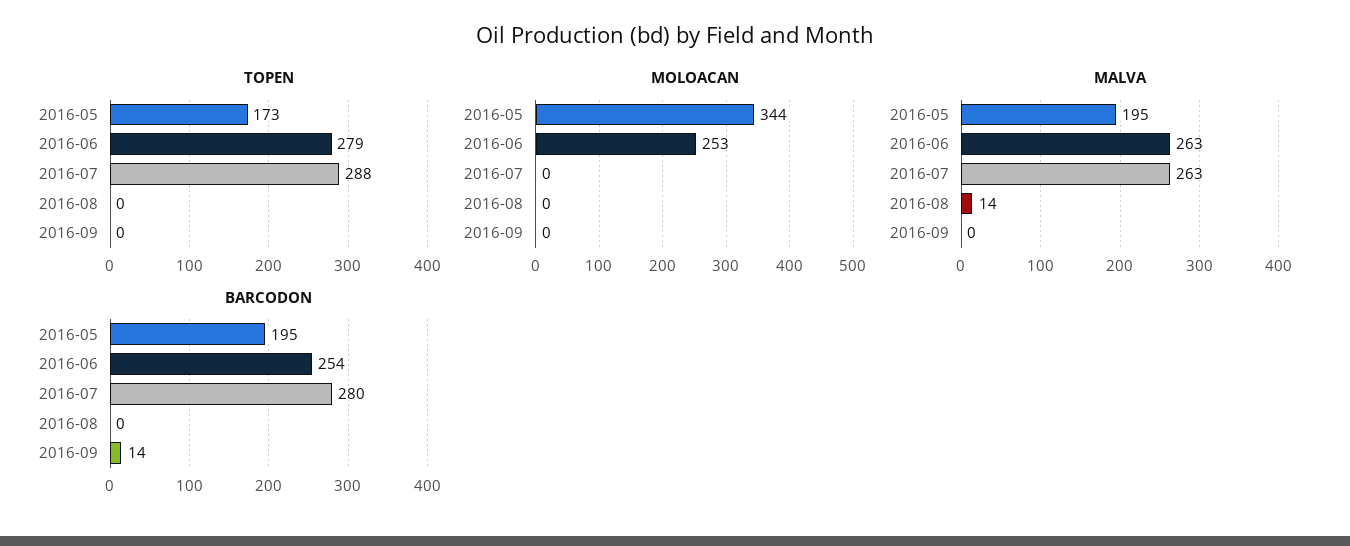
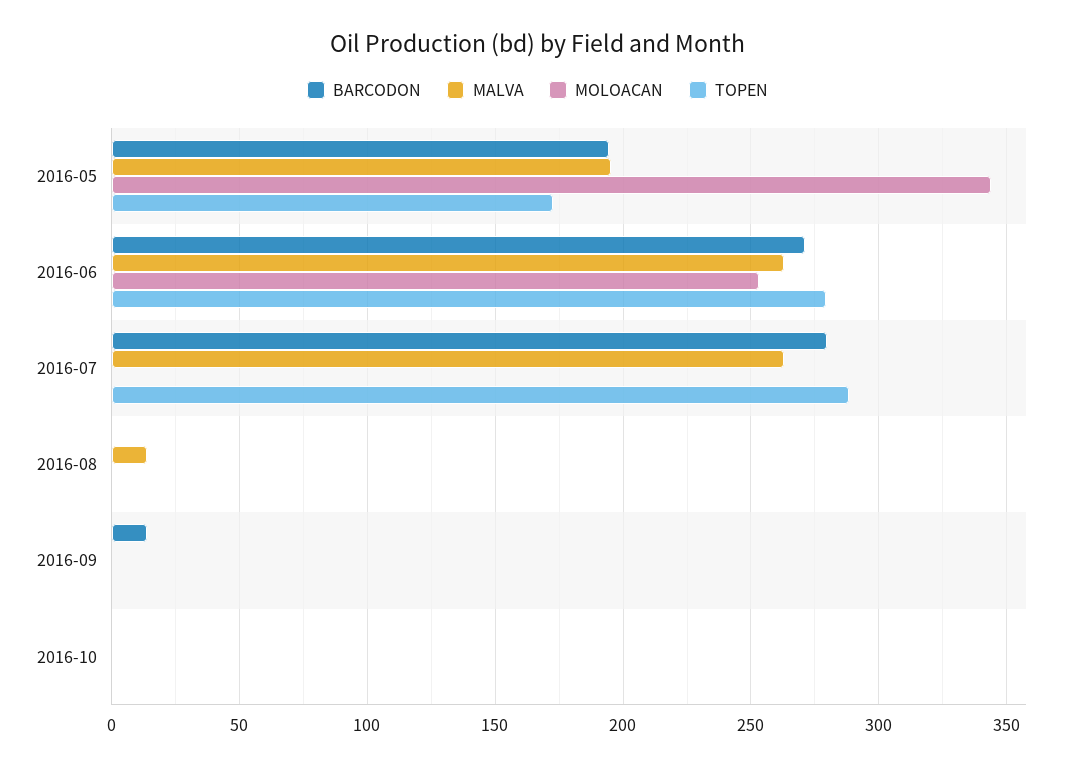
BARCODON, 2016-06: 254 -> 270
BARCODON, 2016-10: none -> 0
MALVA, 2016-10: none -> 0
MOLOACAN, 2016-10: none -> 0
TOPEN, 2016-10: none -> 0

